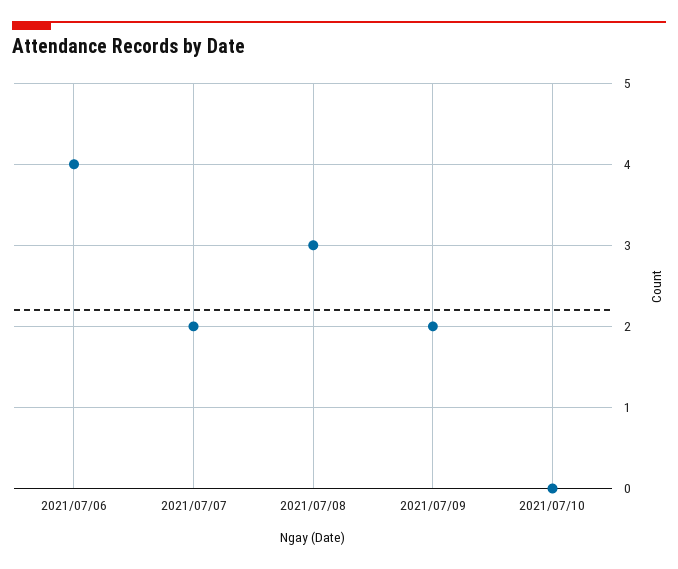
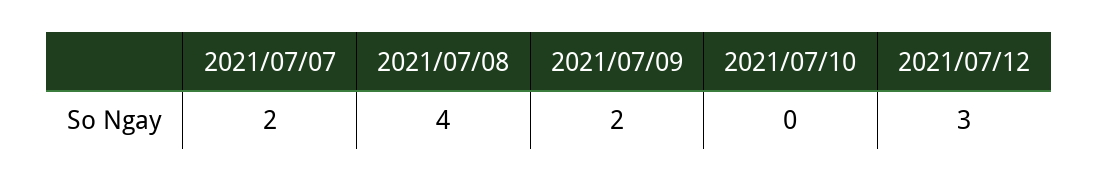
2021/07/06: 4 -> none
2021/07/08: 3 -> 4
2021/07/12: none -> 3

